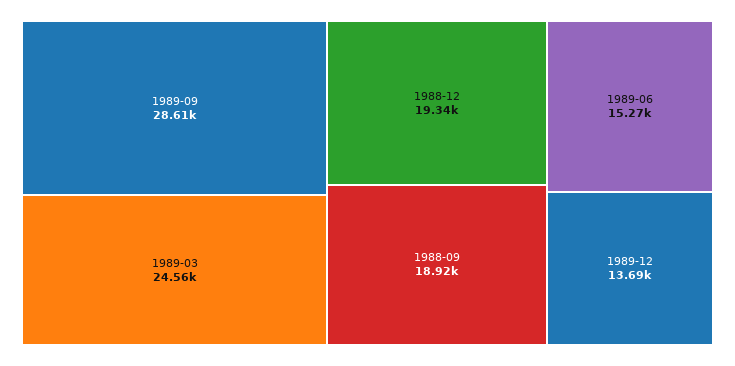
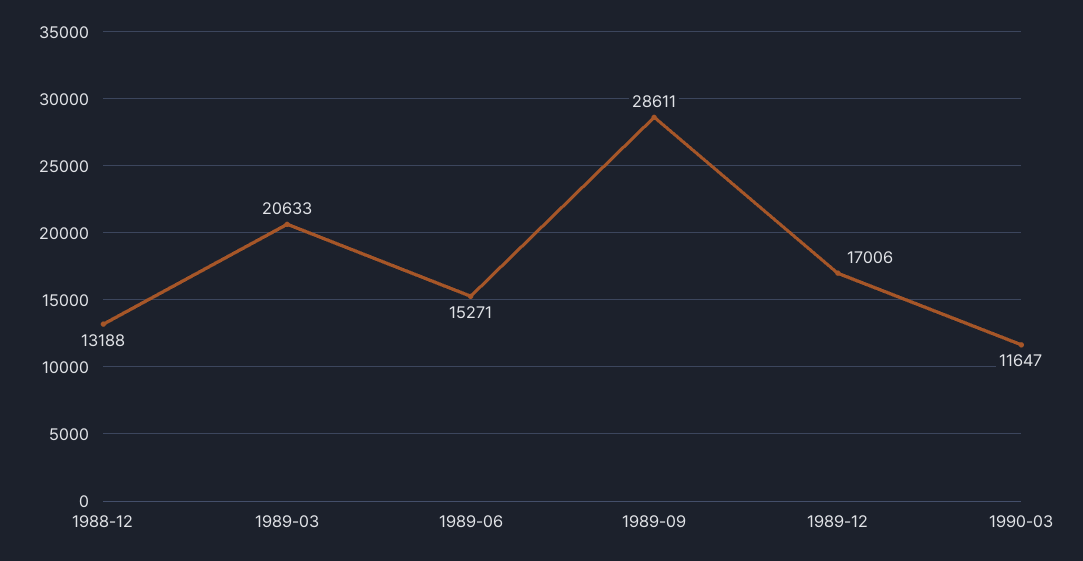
1989-03: 24560 -> 20633
1988-12: 19340 -> 13188
1988-09: 18920 -> none
1989-12: 13690 -> 17006
1990-03: none -> 11647

